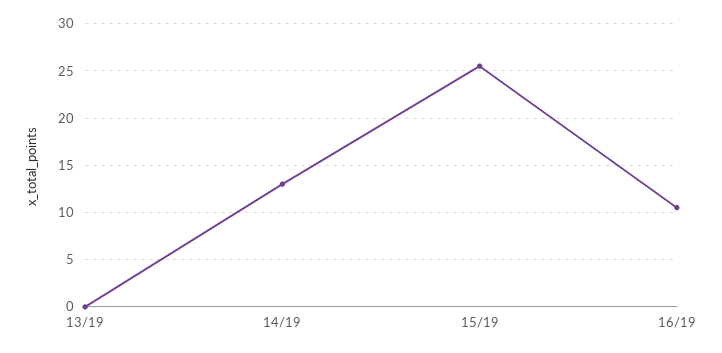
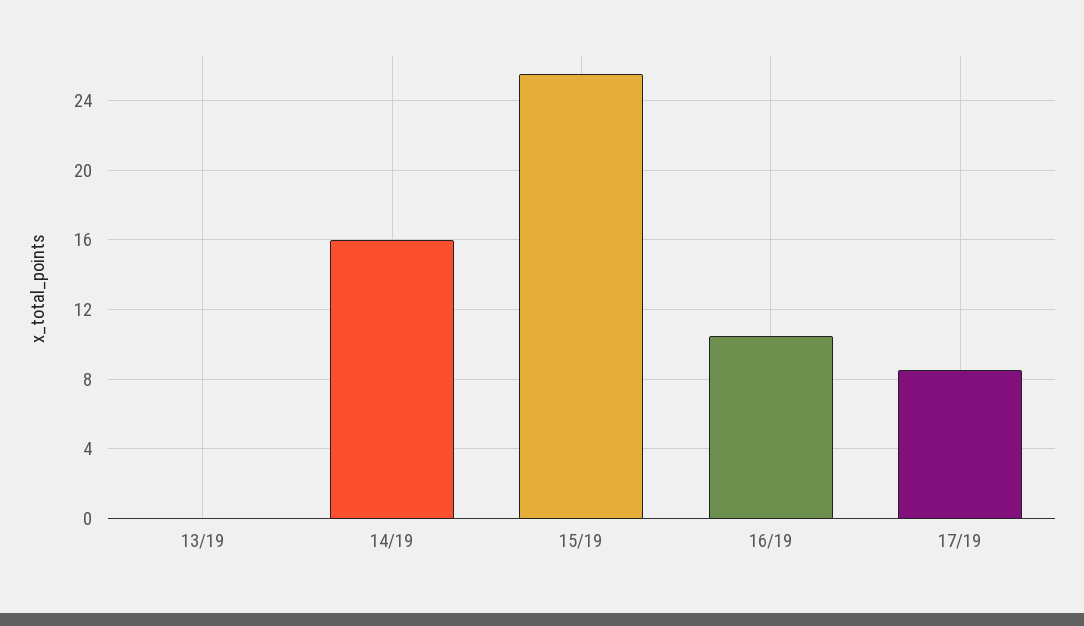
14/19: 13 -> 16
17/19: none -> 8.5

